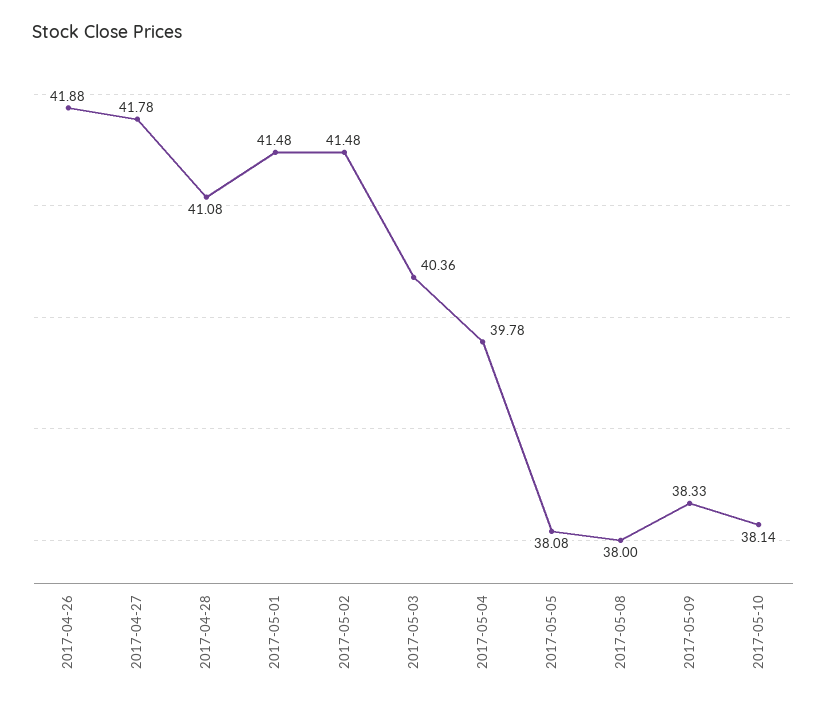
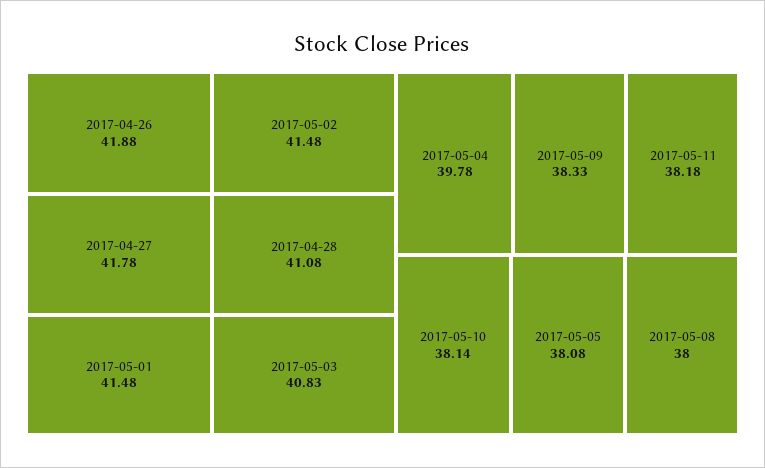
2017-05-03: 40.36 -> 40.83
2017-05-11: none -> 38.18

